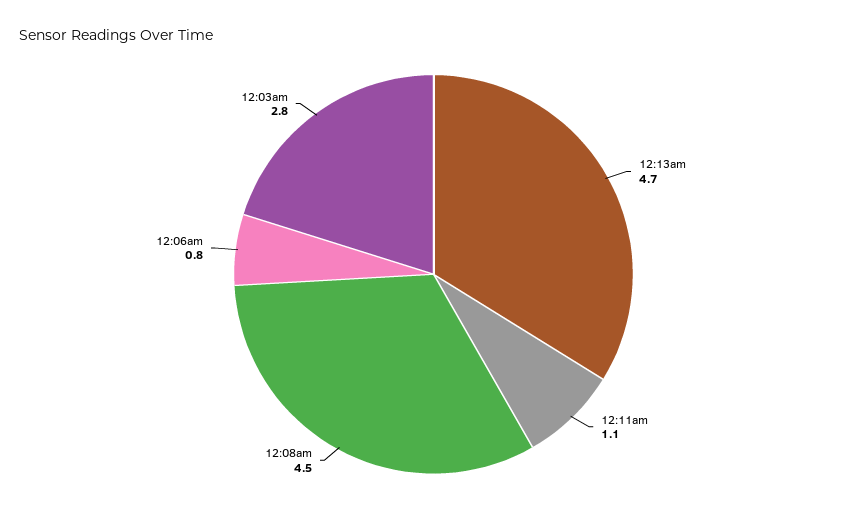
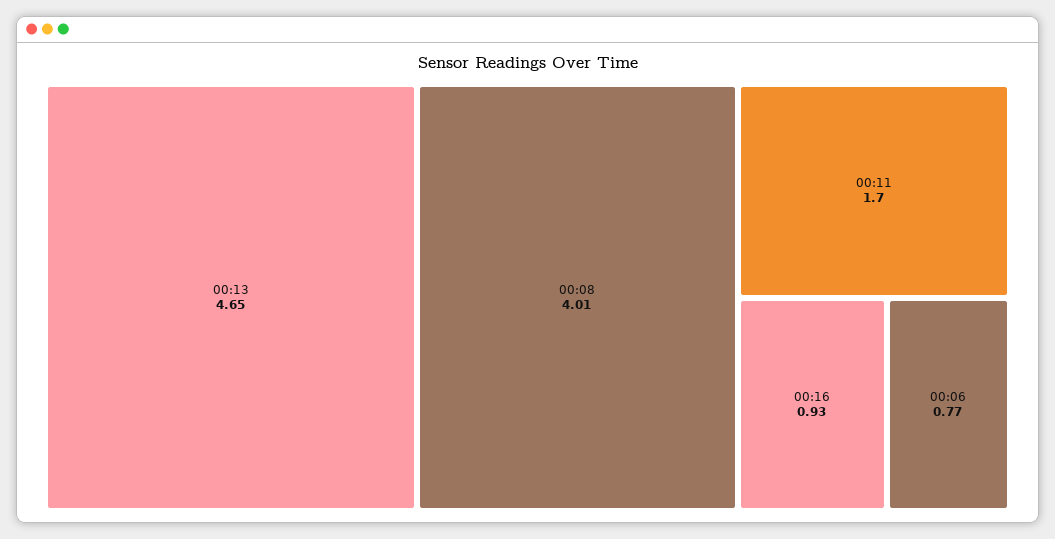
12:11am: 1.1 -> 1.7
12:08am: 4.5 -> 4.01
12:03am: 2.8 -> none
00:16: none -> 0.93

